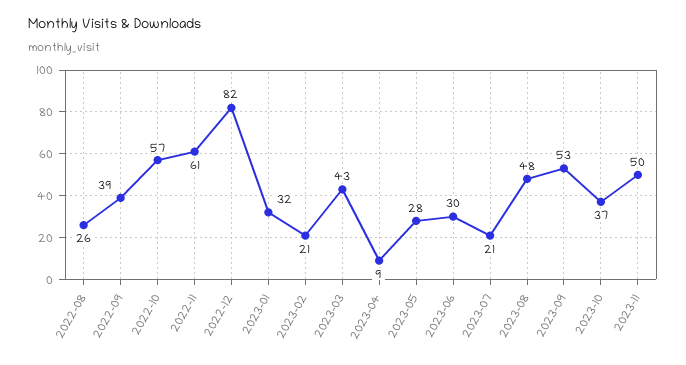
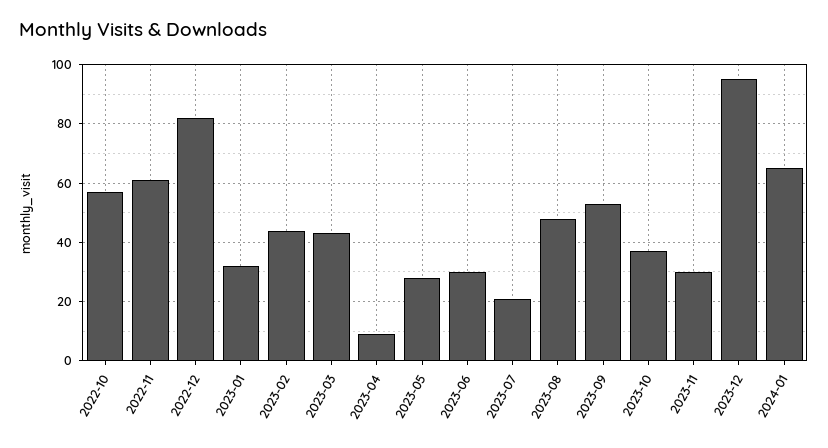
2022-08: 26 -> none
2022-09: 39 -> none
2023-02: 21 -> 45
2023-11: 50 -> 30
2023-12: none -> 95
2024-01: none -> 65

